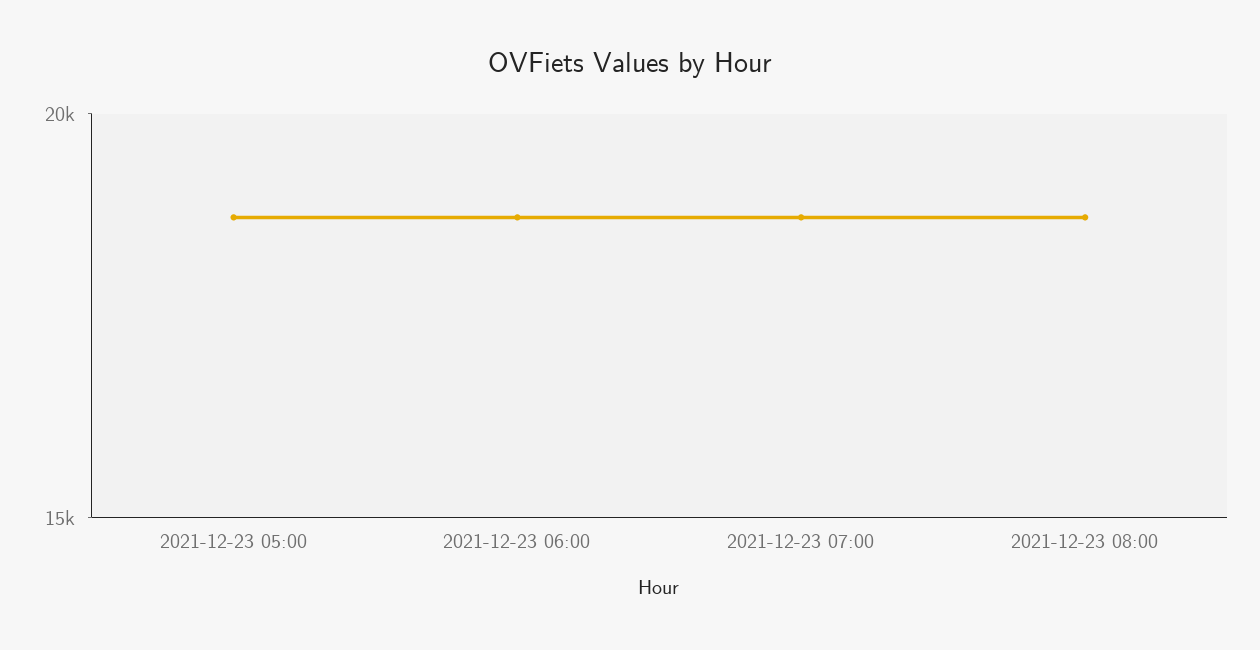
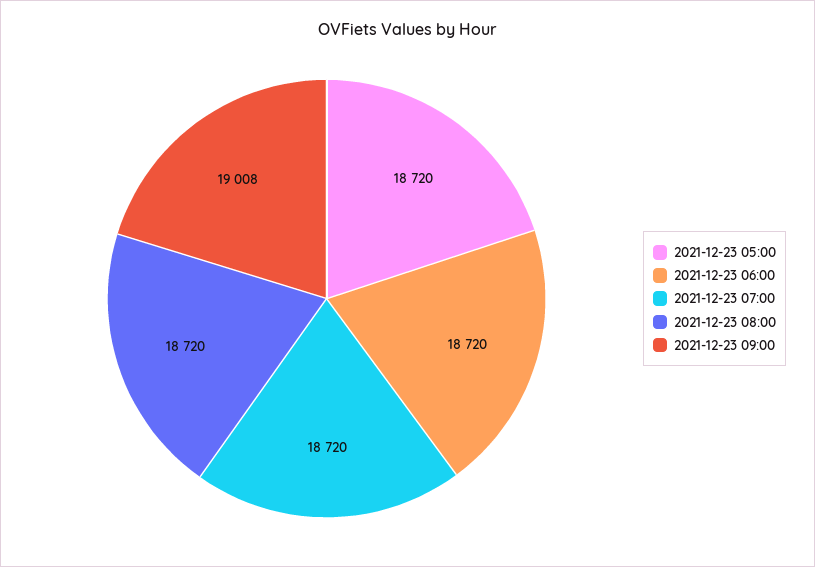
2021-12-23 09:00: none -> 19008

